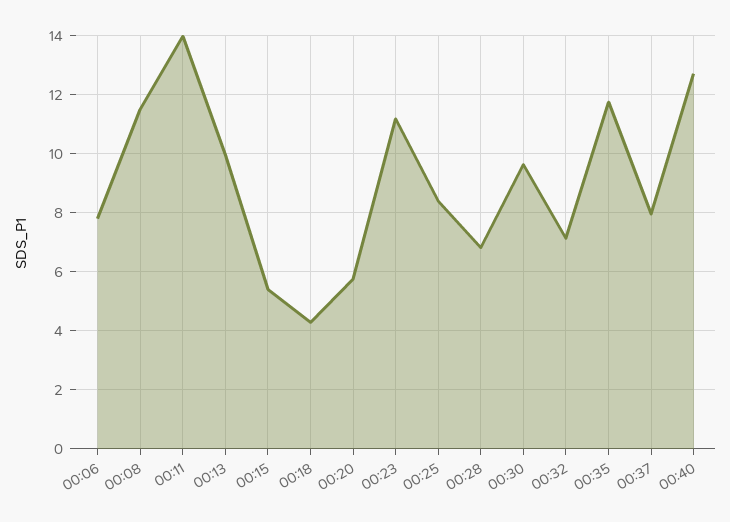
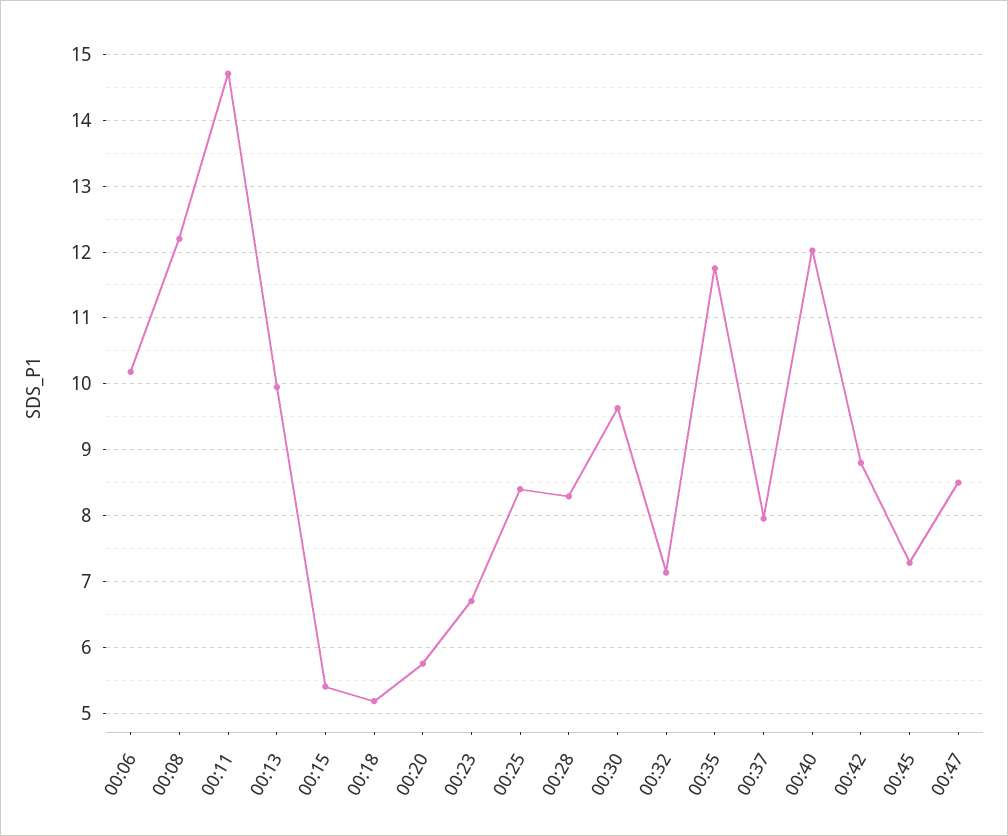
00:06: 7.75 -> 10.2
00:08: 11.5 -> 12.2
00:11: 14 -> 14.7
00:18: 4.25 -> 5.2
00:23: 11.25 -> 6.7
00:28: 6.75 -> 8.3
00:40: 12.75 -> 12
00:42: none -> 8.8
00:45: none -> 7.3
00:47: none -> 8.5

